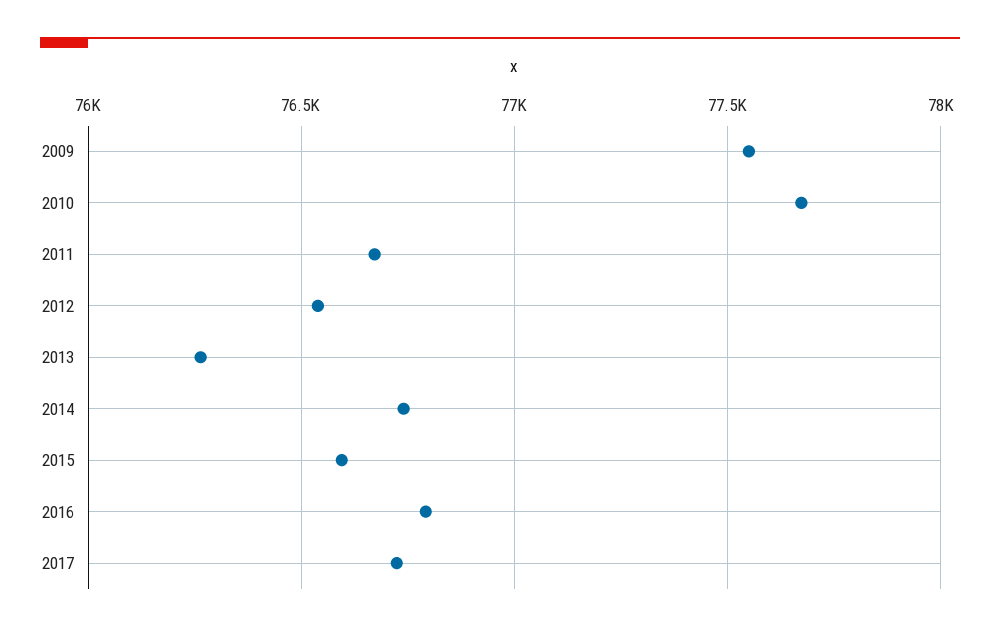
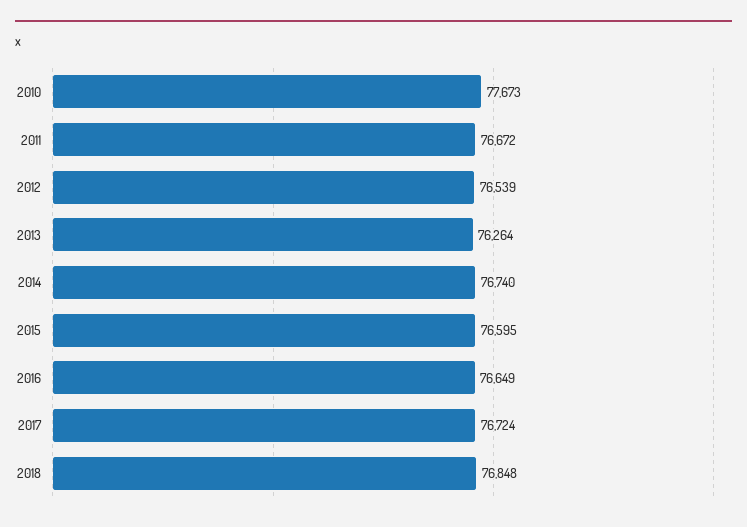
2009: 77550 -> none
2016: 76800 -> 76649
2018: none -> 76848

